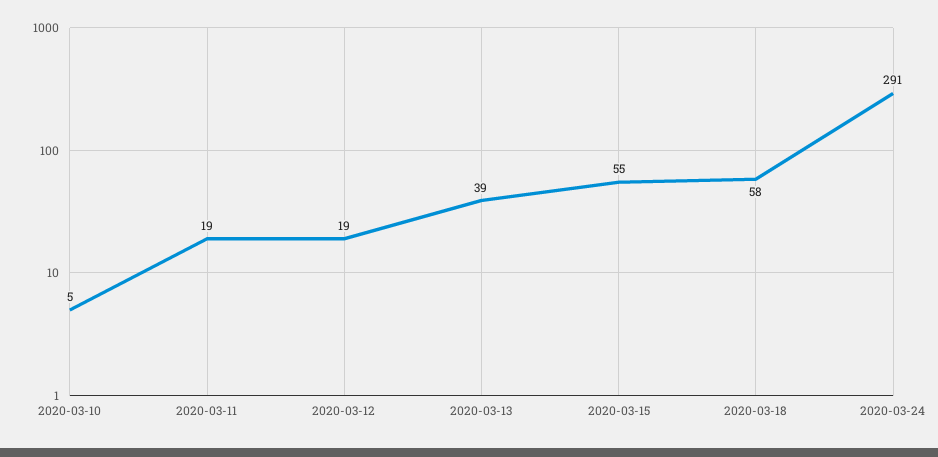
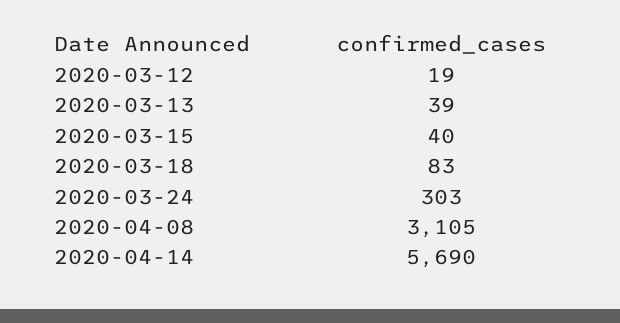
2020-03-10: 5 -> none
2020-03-11: 19 -> none
2020-03-15: 55 -> 40
2020-03-18: 58 -> 83
2020-03-24: 291 -> 303
2020-04-08: none -> 3105
2020-04-14: none -> 5690

